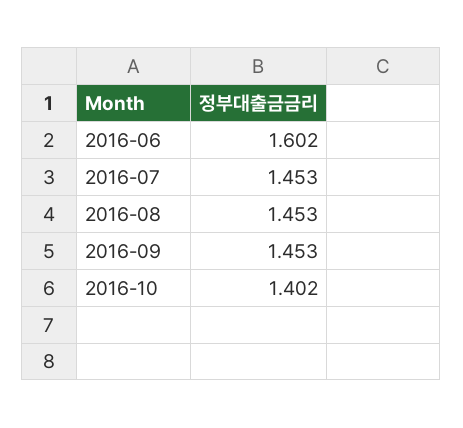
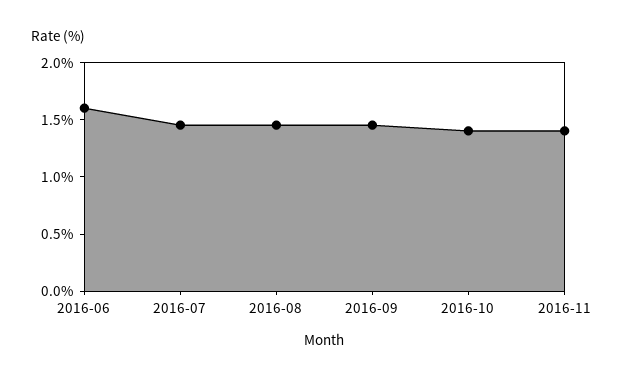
2016-11: none -> 1.4

